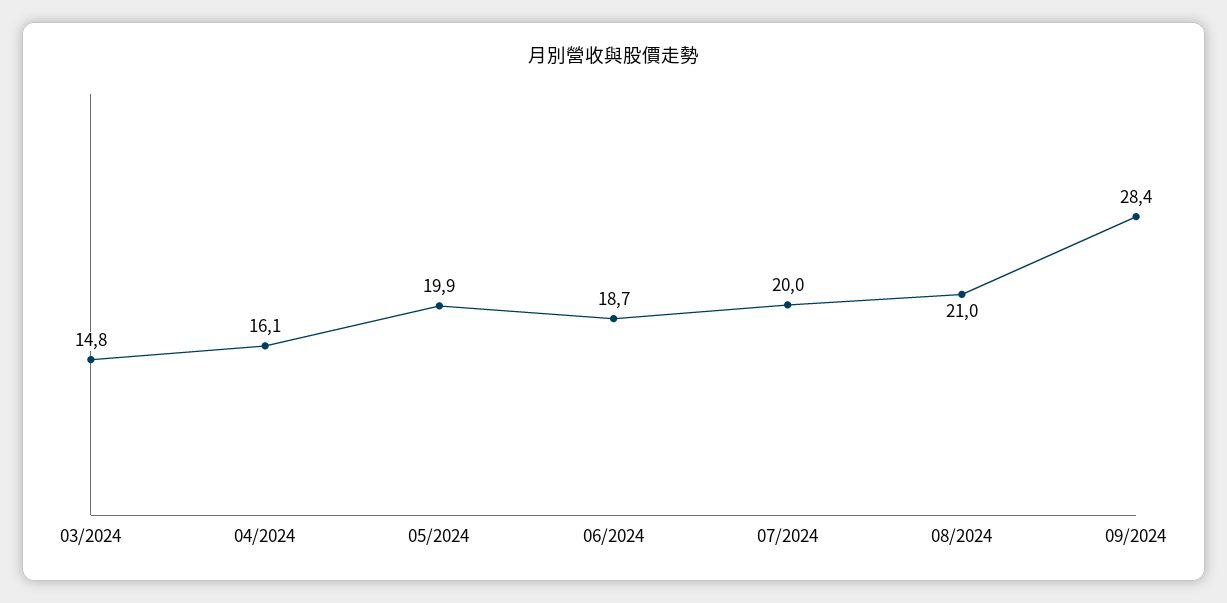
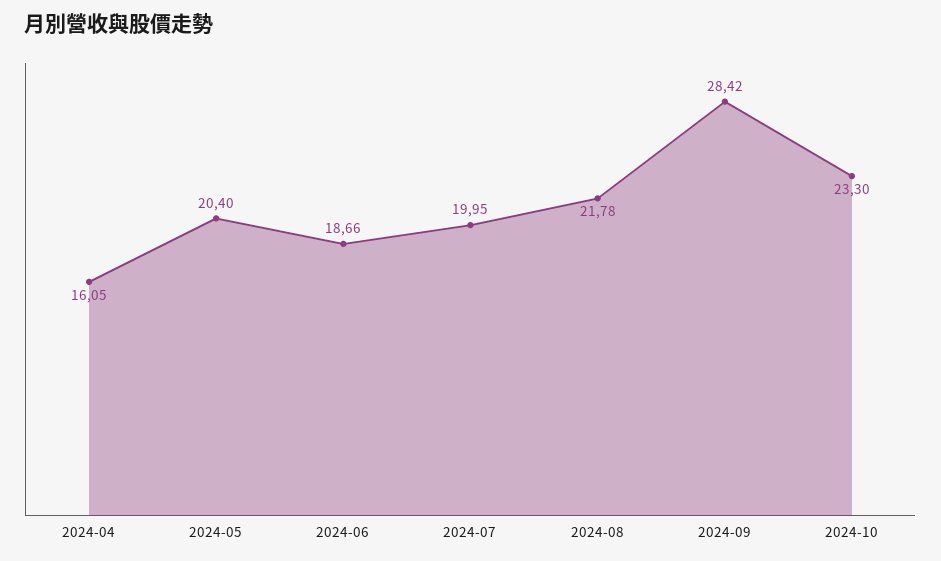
03/2024: 14.8 -> none
05/2024: 19.9 -> 20.4
08/2024: 21 -> 21.78
2024-10: none -> 23.3

